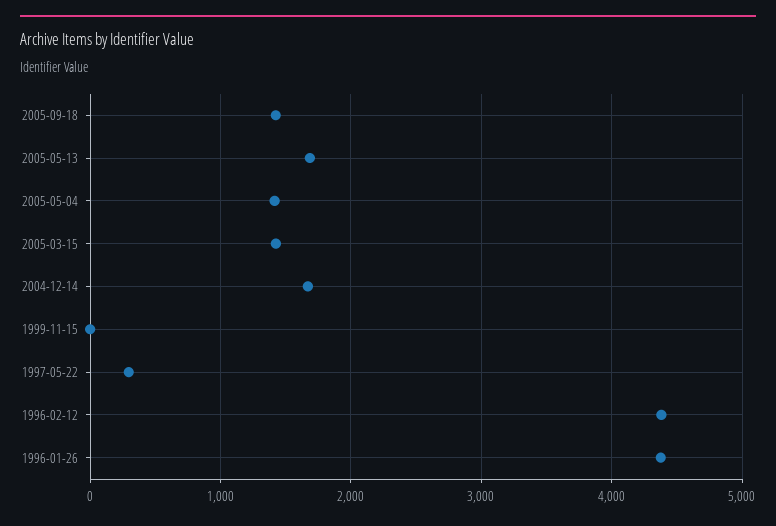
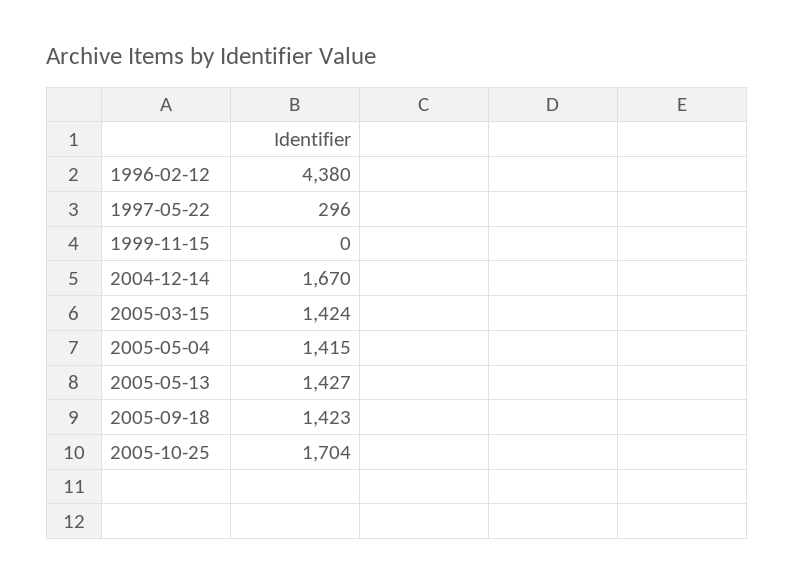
2005-05-13: 1700 -> 1427
1996-01-26: 4400 -> none
2005-10-25: none -> 1704

